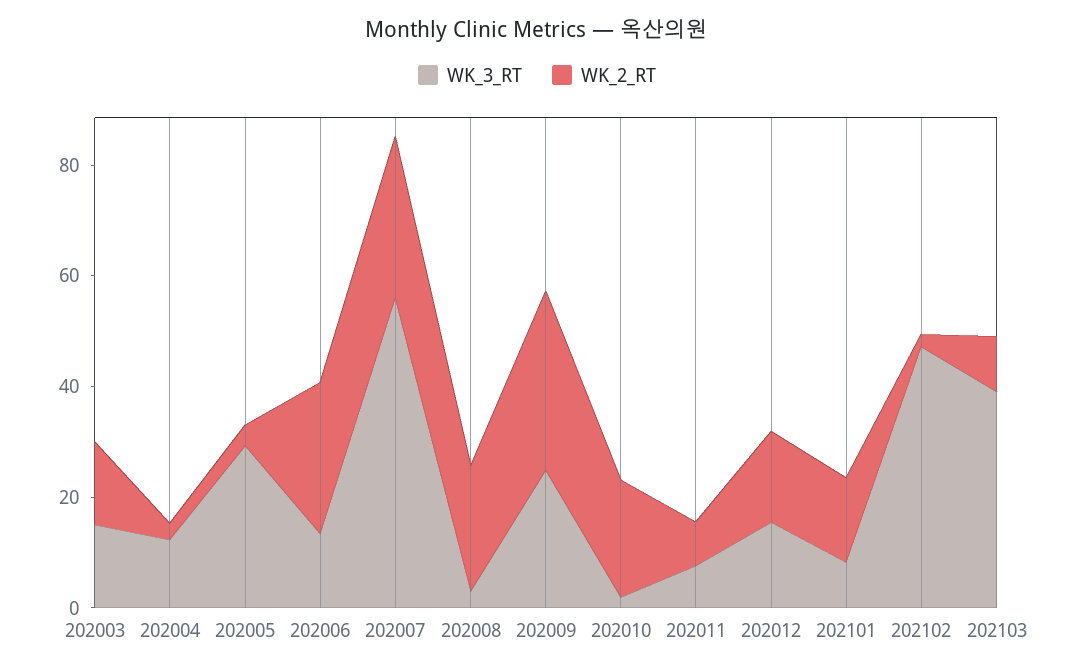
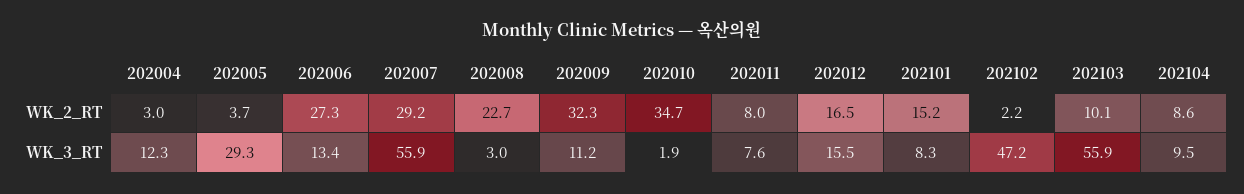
WK_3_RT, 202003: 15 -> none
WK_2_RT, 202003: 15 -> none
WK_3_RT, 202009: 25 -> 11.2
WK_2_RT, 202010: 20 -> 34.7
WK_3_RT, 202103: 40 -> 55.9
WK_2_RT, 202104: none -> 8.6
WK_3_RT, 202104: none -> 9.5

